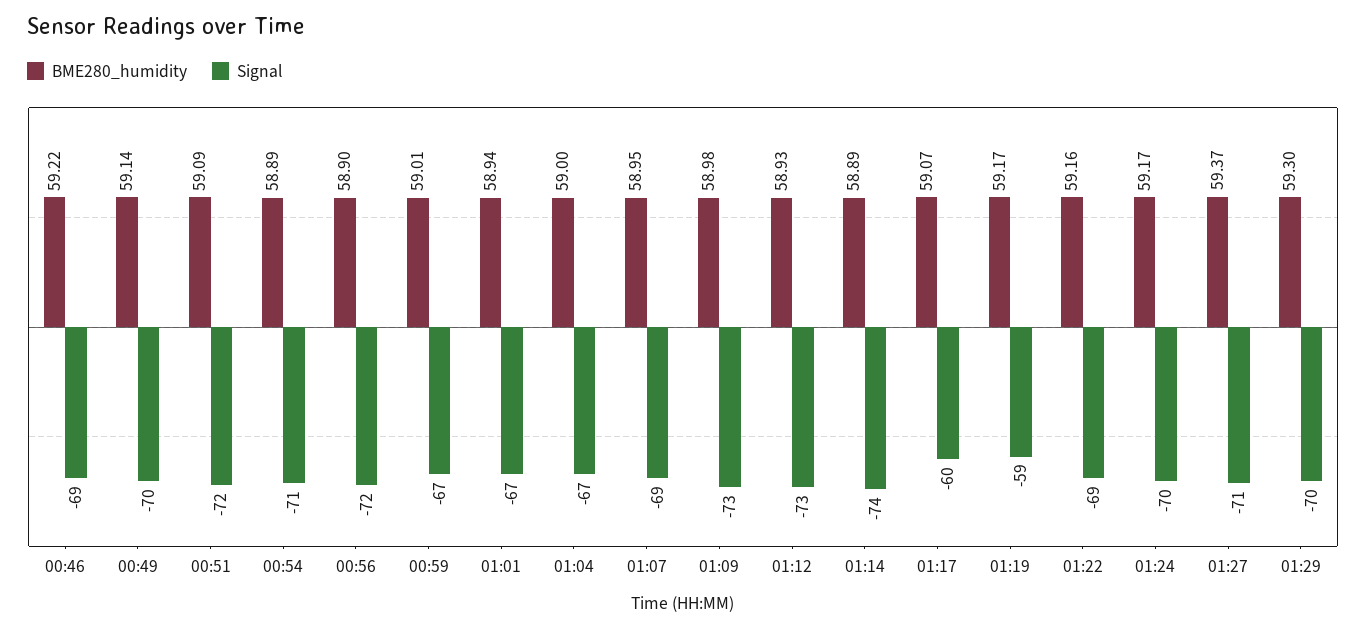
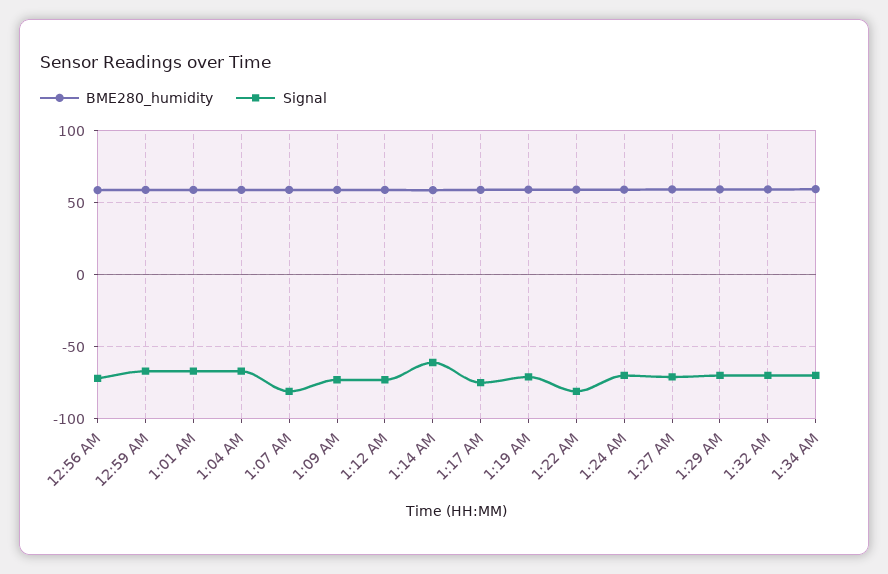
BME280_humidity, 00:46: 59.22 -> none
Signal, 00:46: -69 -> none
BME280_humidity, 00:49: 59.14 -> none
Signal, 00:49: -70 -> none
BME280_humidity, 00:51: 59.09 -> none
Signal, 00:51: -72 -> none
BME280_humidity, 00:54: 58.89 -> none
Signal, 00:54: -71 -> none
Signal, 01:07: -69 -> -80
Signal, 01:14: -74 -> -60
Signal, 01:17: -60 -> -75
Signal, 01:19: -59 -> -70
Signal, 01:22: -69 -> -80
BME280_humidity, 1:32 AM: none -> 60
Signal, 1:32 AM: none -> -70
BME280_humidity, 1:34 AM: none -> 60
Signal, 1:34 AM: none -> -70

